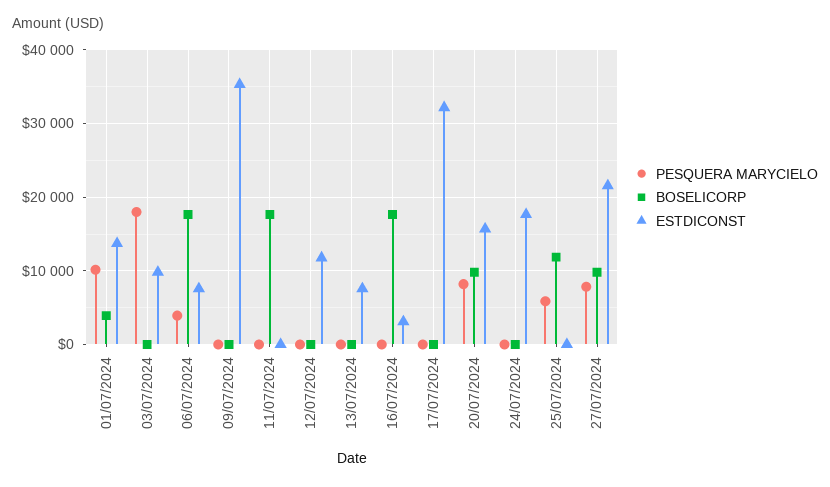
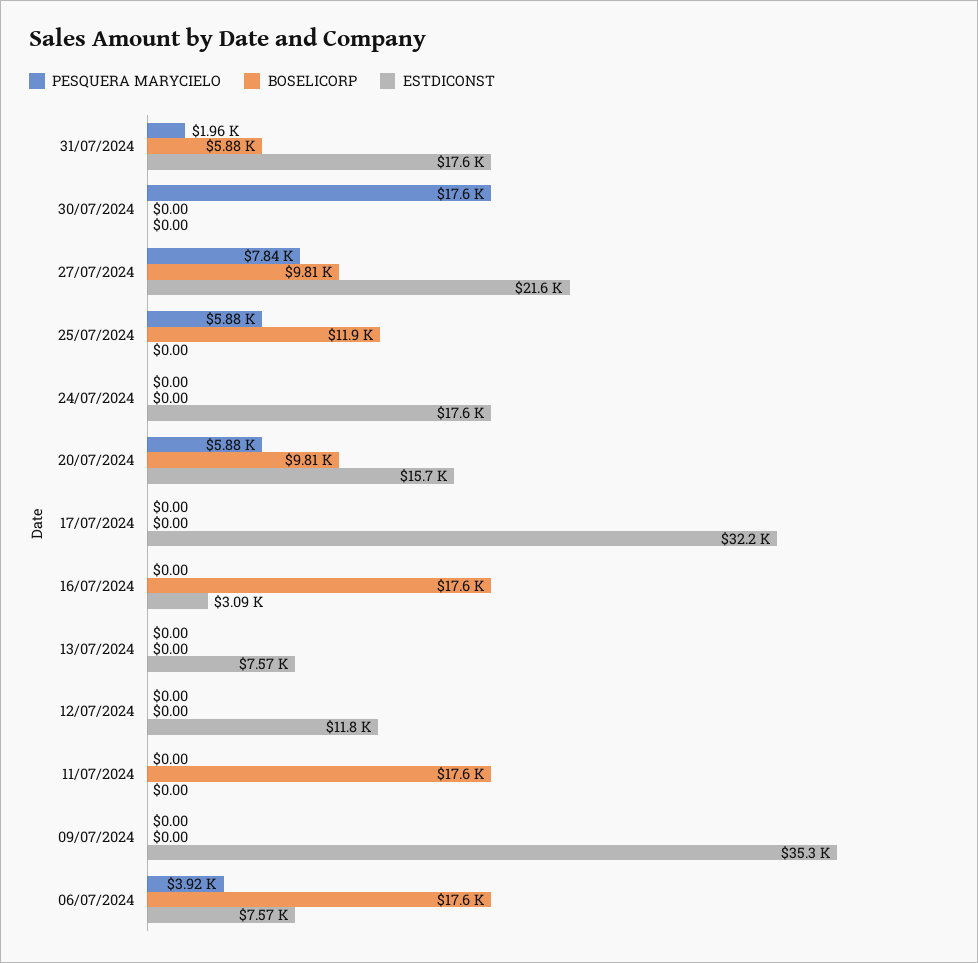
PESQUERA MARYCIELO, 01/07/2024: 10000 -> none
BOSELICORP, 01/07/2024: 4000 -> none
ESTDICONST, 01/07/2024: 14000 -> none
PESQUERA MARYCIELO, 03/07/2024: 18000 -> none
BOSELICORP, 03/07/2024: 0 -> none
ESTDICONST, 03/07/2024: 10000 -> none
PESQUERA MARYCIELO, 20/07/2024: 8000 -> 5880
PESQUERA MARYCIELO, 31/07/2024: none -> 1960
BOSELICORP, 31/07/2024: none -> 5880
ESTDICONST, 31/07/2024: none -> 17600
PESQUERA MARYCIELO, 30/07/2024: none -> 17600
BOSELICORP, 30/07/2024: none -> 0
ESTDICONST, 30/07/2024: none -> 0

